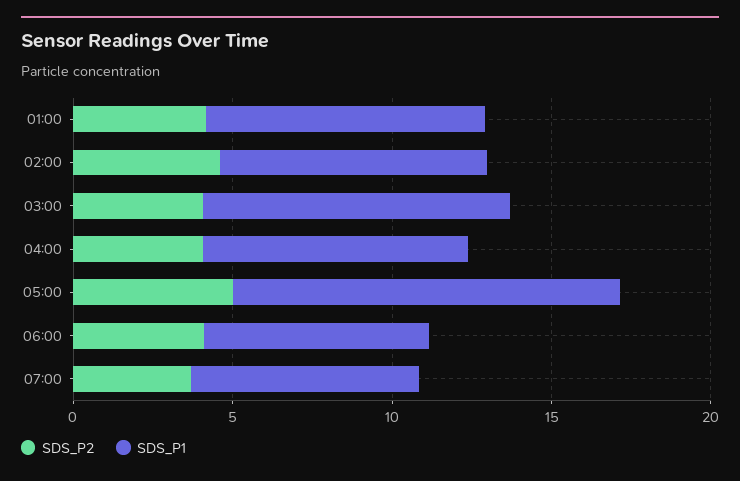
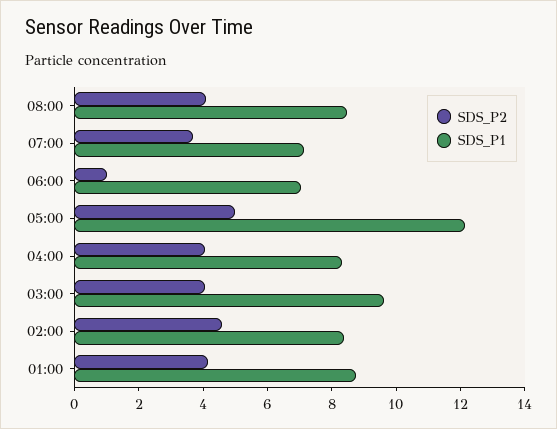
SDS_P2, 06:00: 4 -> 1
SDS_P2, 08:00: none -> 4
SDS_P1, 08:00: none -> 8.5

